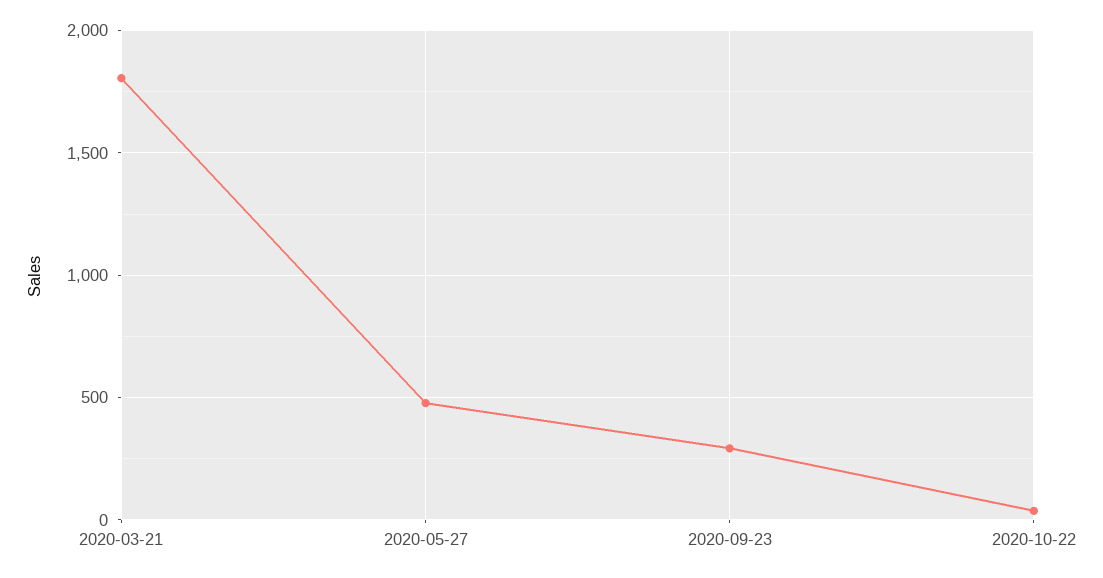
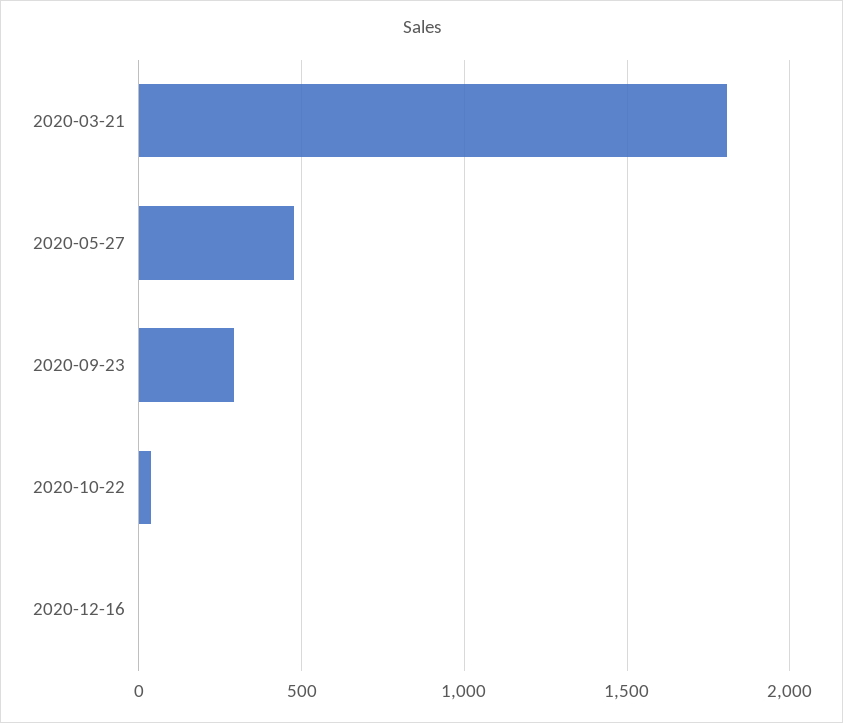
2020-12-16: none -> 0

